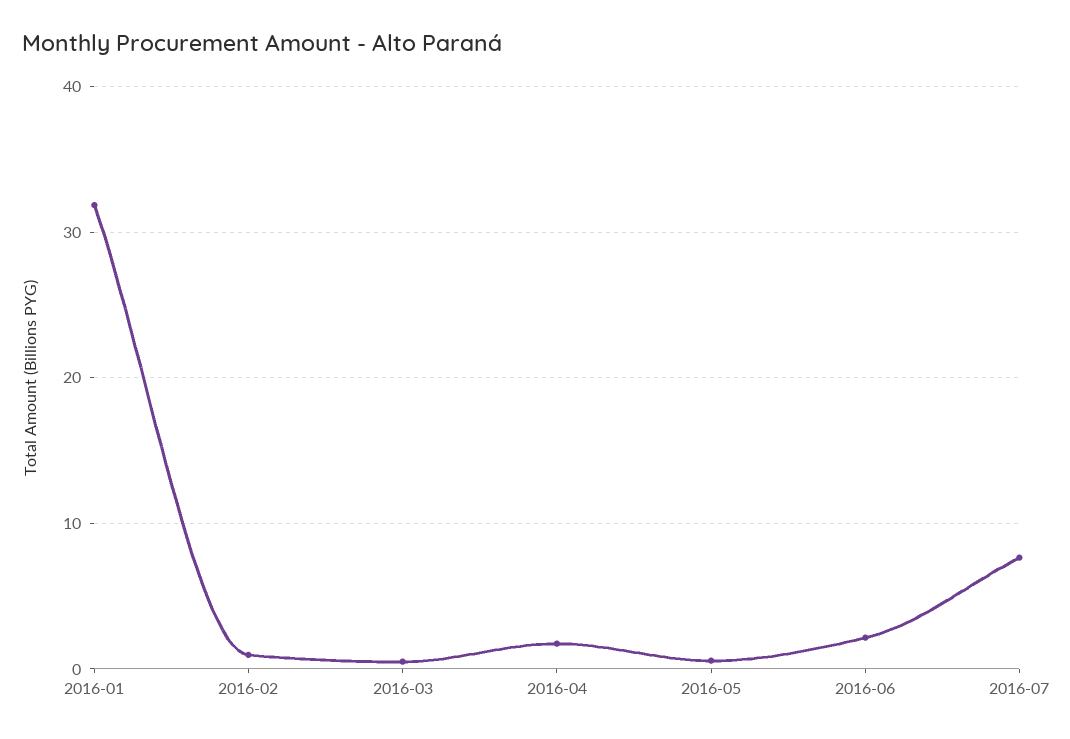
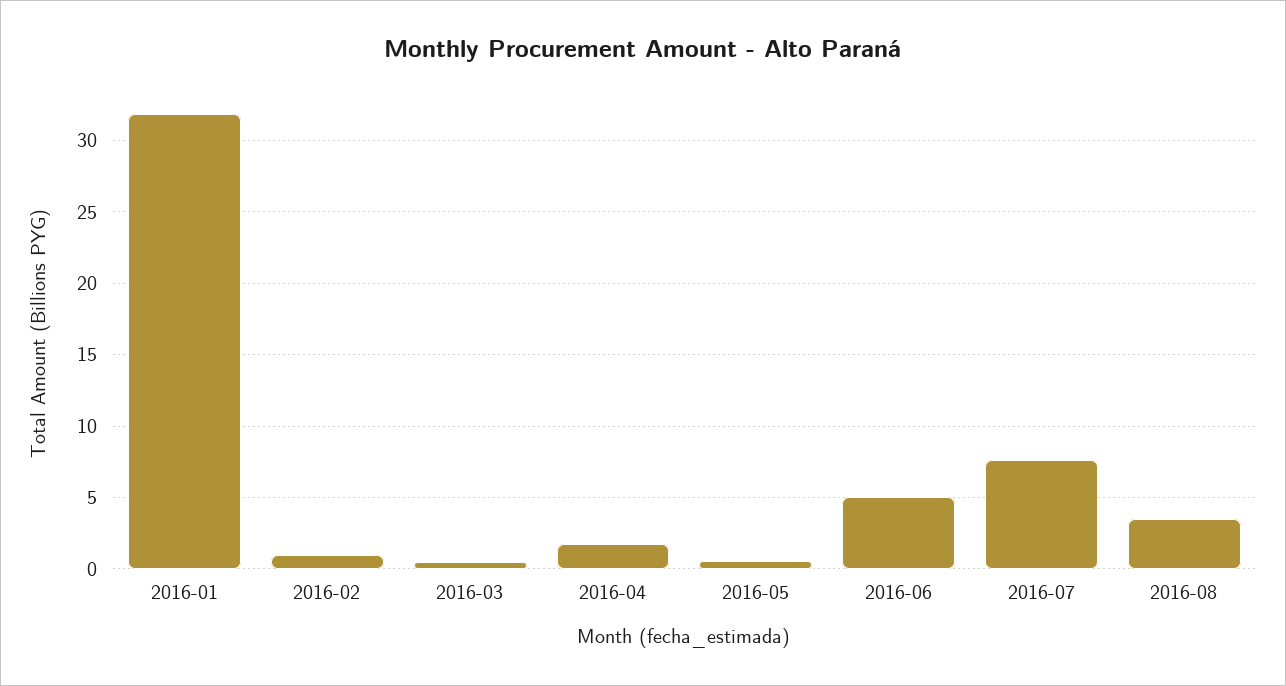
2016-06: 2 -> 5
2016-08: none -> 3.5

